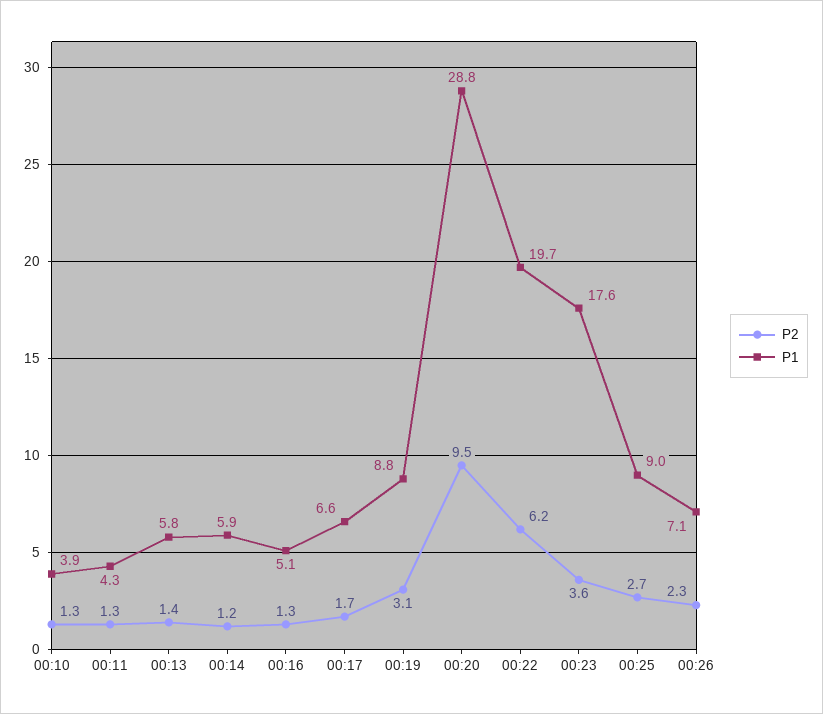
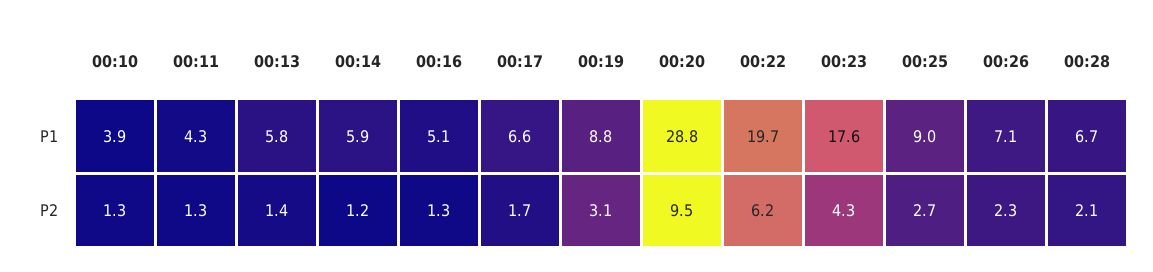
P2, 00:23: 3.6 -> 4.3
P1, 00:28: none -> 6.7
P2, 00:28: none -> 2.1

